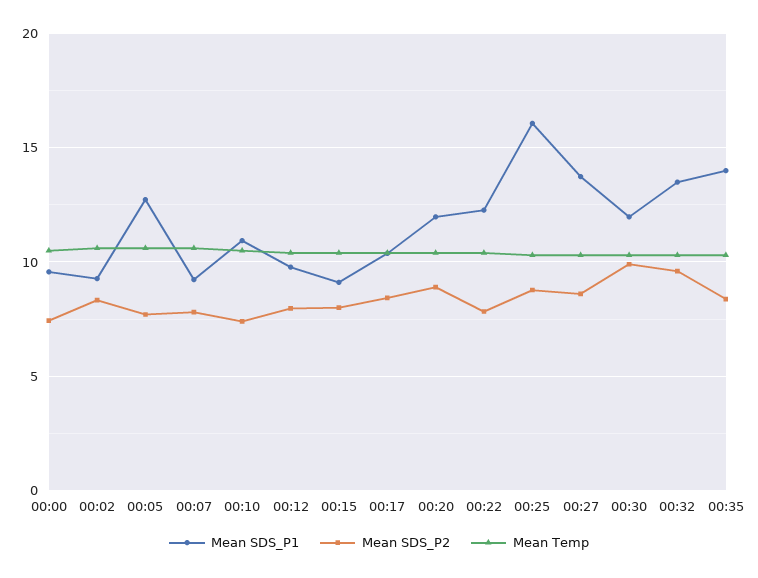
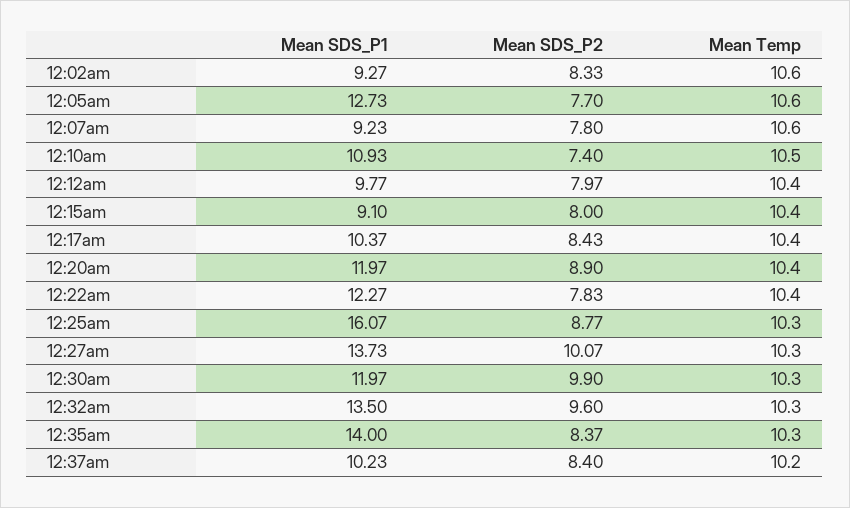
Mean SDS_P1, 00:00: 9.5 -> none
Mean SDS_P2, 00:00: 7.5 -> none
Mean Temp, 00:00: 10.5 -> none
Mean SDS_P2, 00:27: 8.5 -> 10.07
Mean SDS_P1, 12:37am: none -> 10.23
Mean SDS_P2, 12:37am: none -> 8.4
Mean Temp, 12:37am: none -> 10.2

